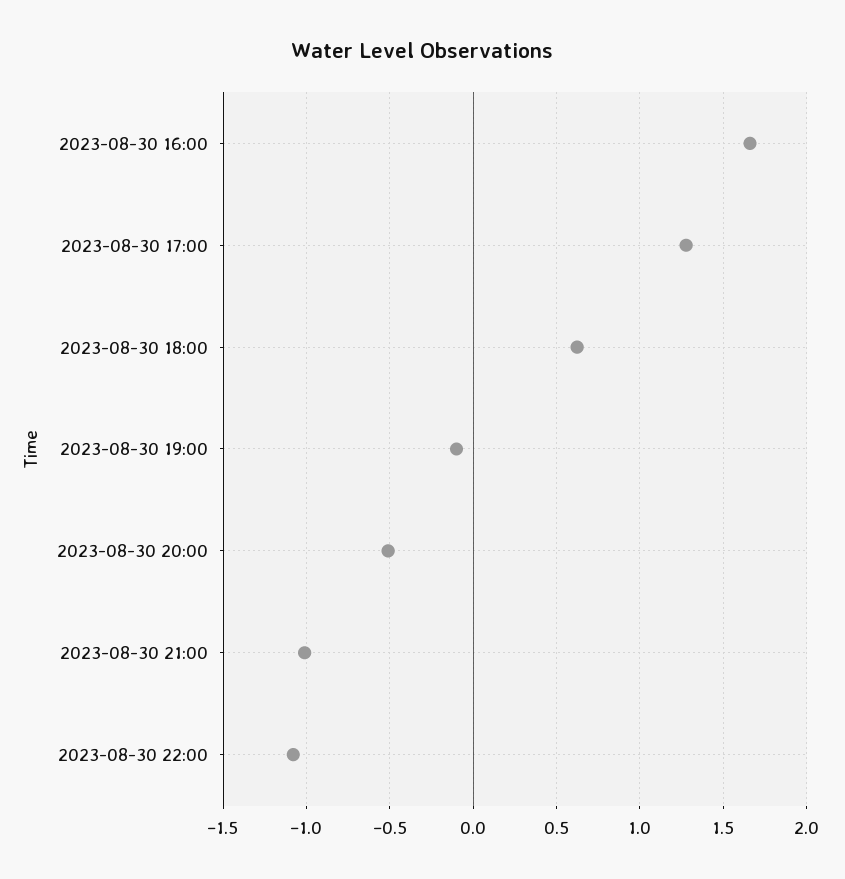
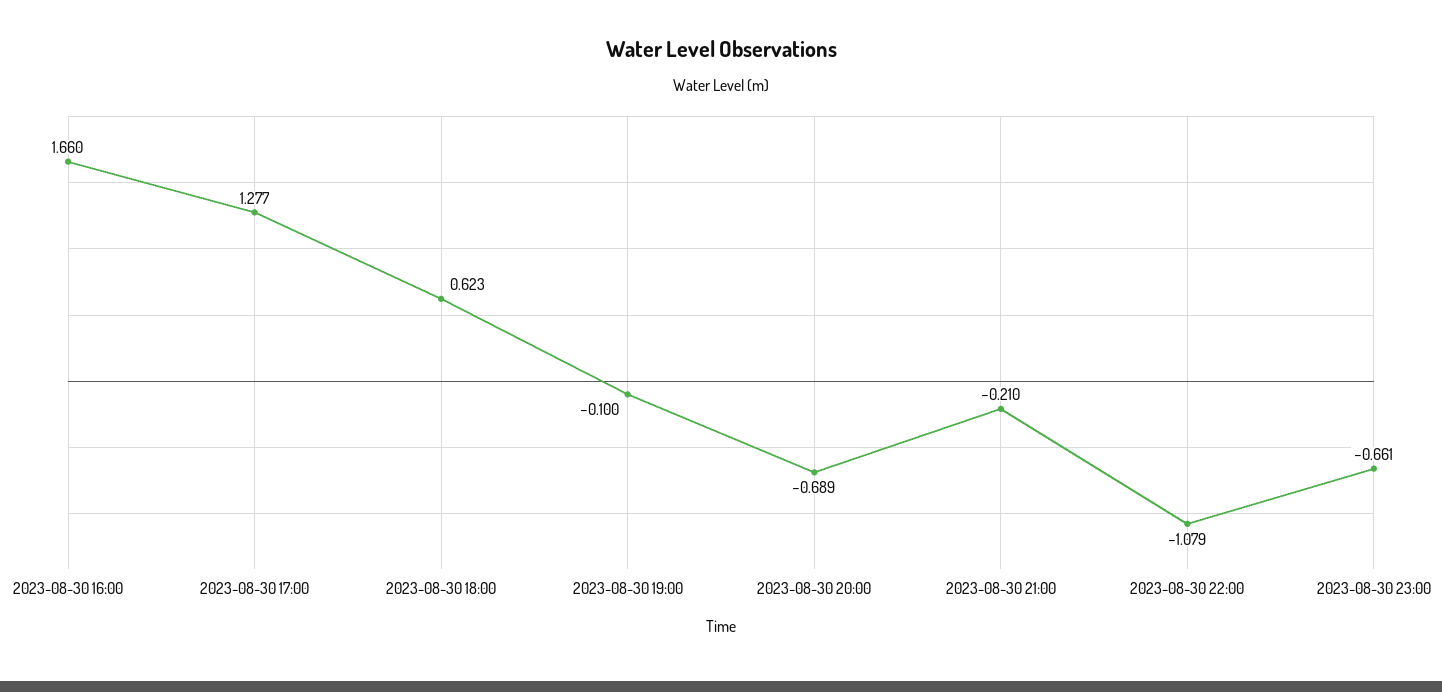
2023-08-30 20:00: -0.5 -> -0.689
2023-08-30 21:00: -1 -> -0.21
2023-08-30 23:00: none -> -0.661

